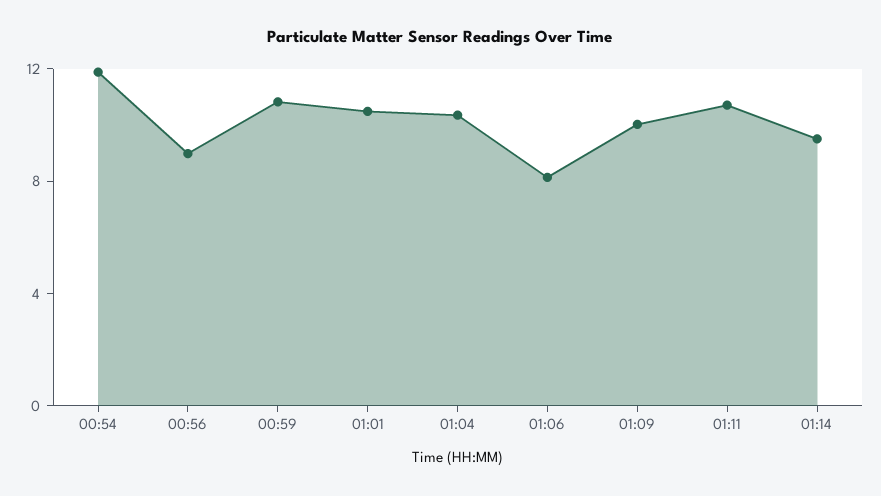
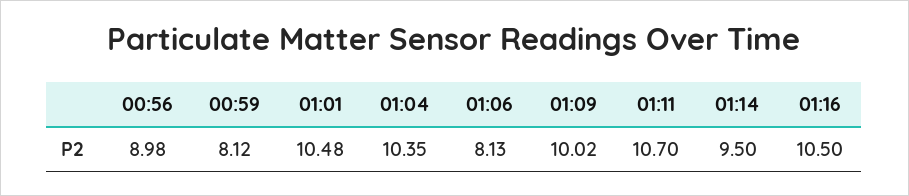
00:54: 12 -> none
00:59: 11 -> 8.12
01:16: none -> 10.5

